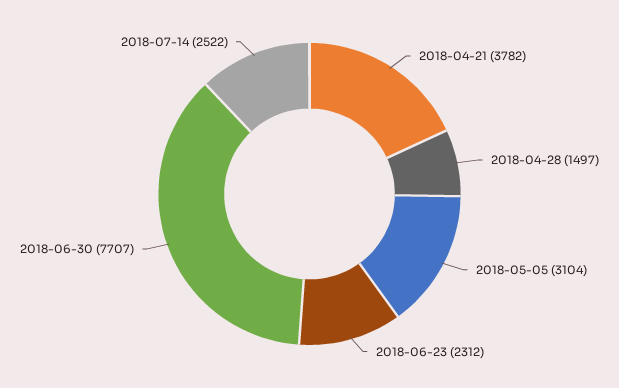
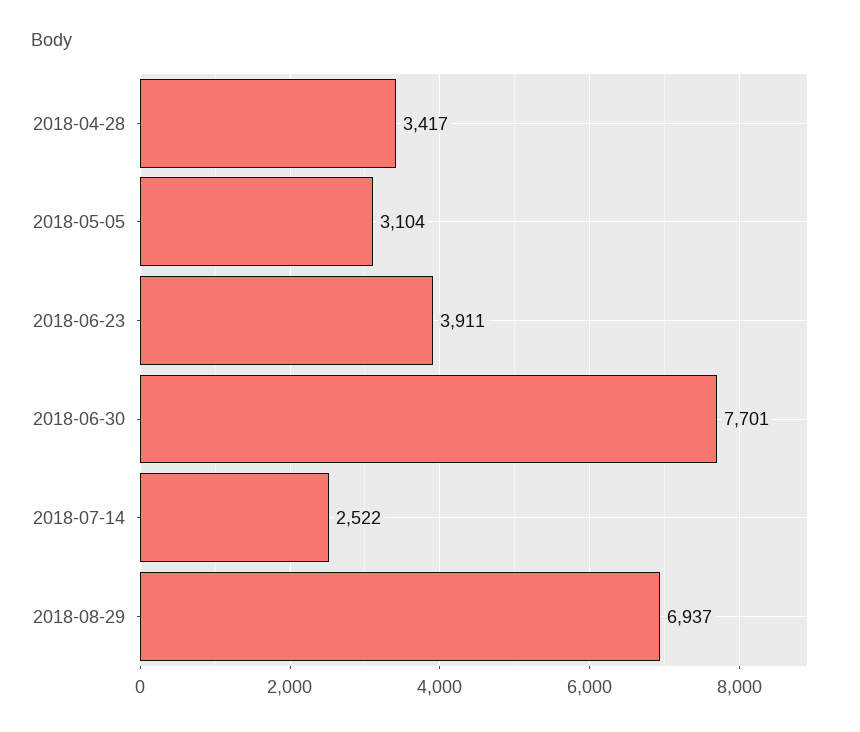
2018-04-21: 3782 -> none
2018-04-28: 1497 -> 3417
2018-06-23: 2312 -> 3911
2018-06-30: 7707 -> 7701
2018-08-29: none -> 6937

